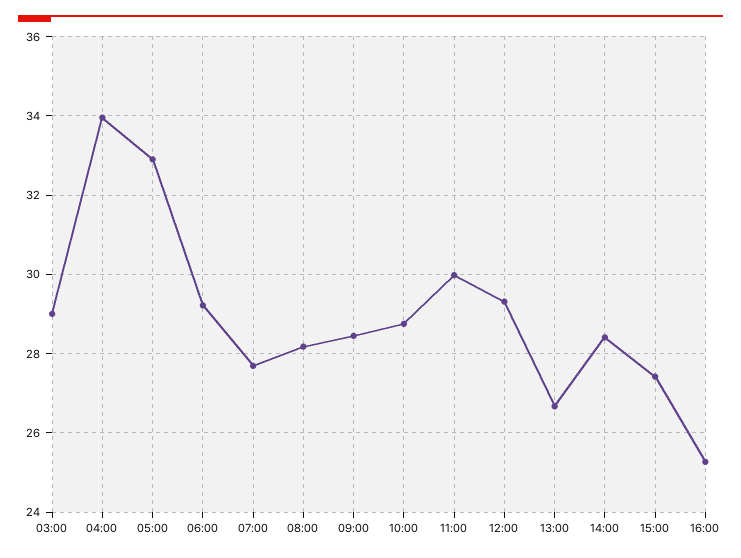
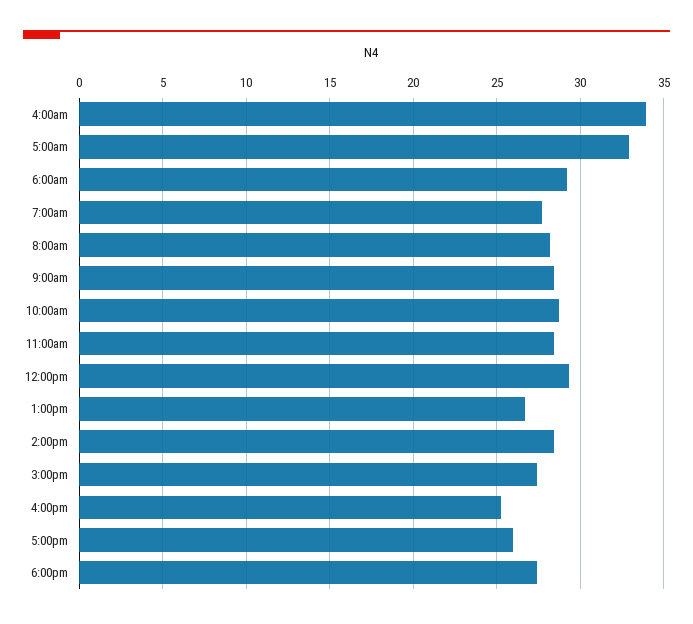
03:00: 29 -> none
11:00: 30 -> 28.5
5:00pm: none -> 26
6:00pm: none -> 27.5

